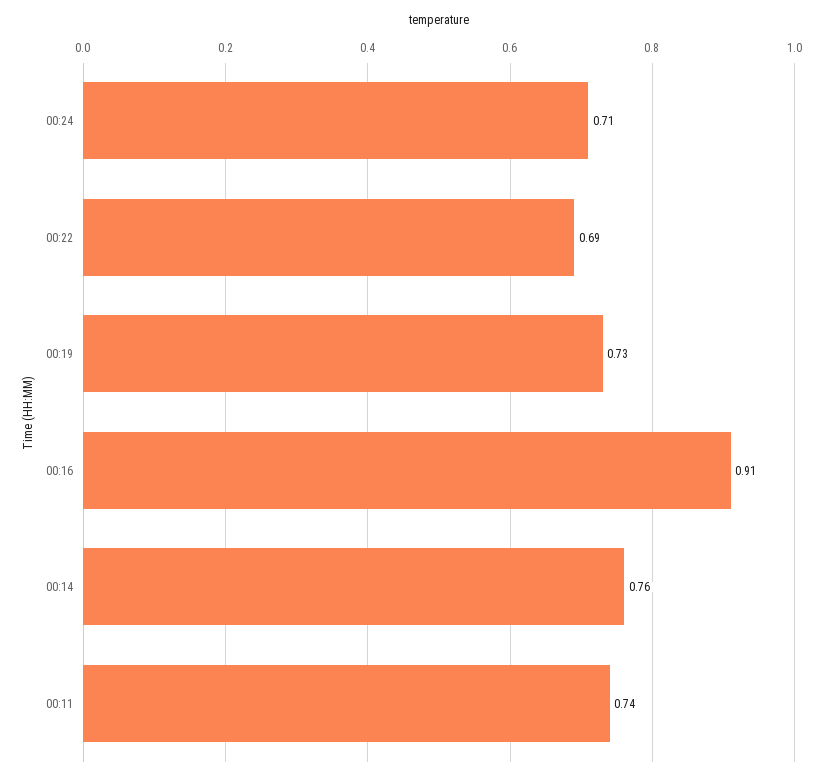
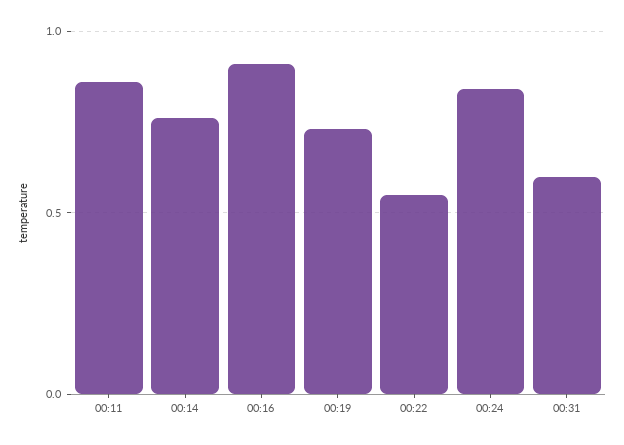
00:24: 0.71 -> 0.85
00:22: 0.69 -> 0.55
00:11: 0.74 -> 0.85
00:31: none -> 0.6

